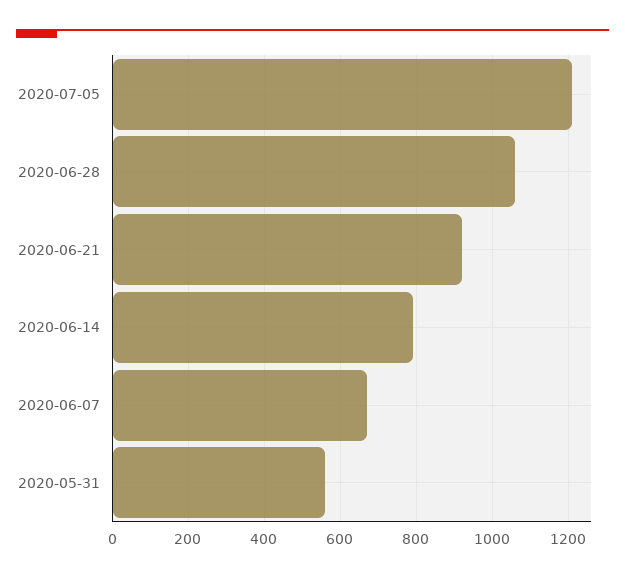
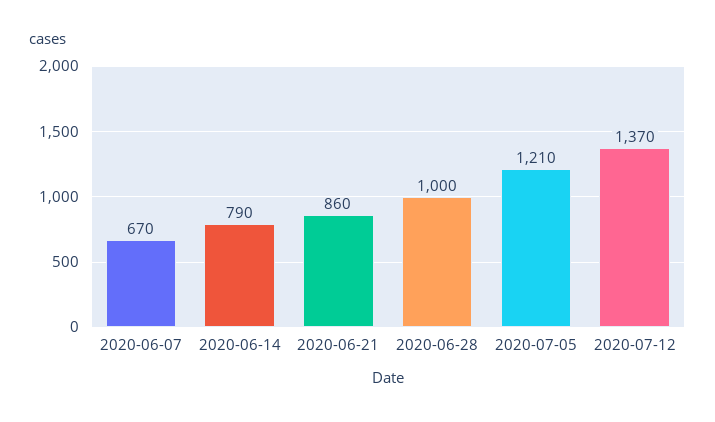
2020-06-28: 1060 -> 1000
2020-06-21: 920 -> 860
2020-05-31: 560 -> none
2020-07-12: none -> 1370

